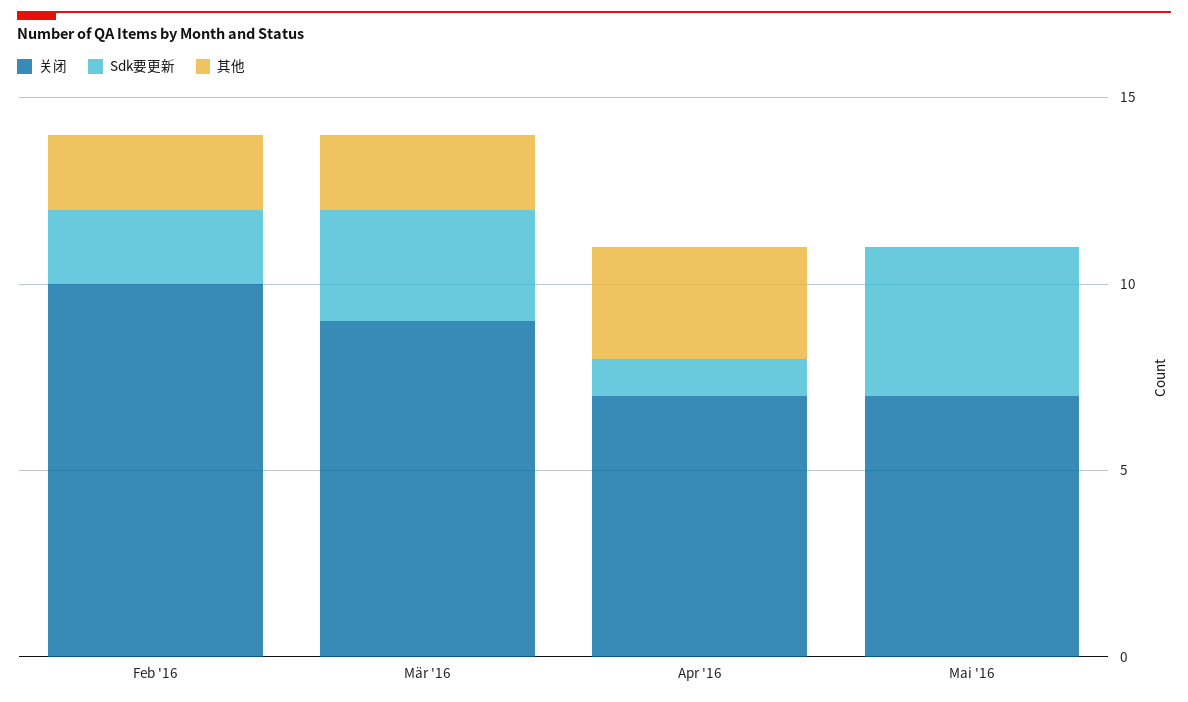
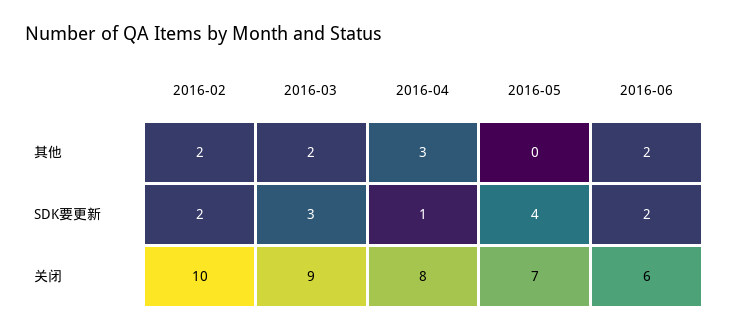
关闭, Apr '16: 7 -> 8
其他, 2016-06: none -> 2
Sdk要更新, 2016-06: none -> 2
关闭, 2016-06: none -> 6

